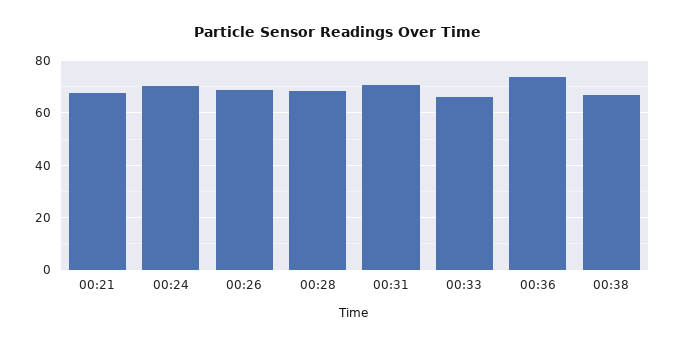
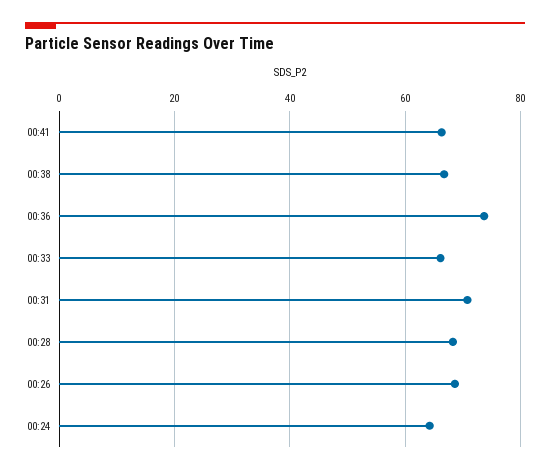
00:21: 67.5 -> none
00:24: 70 -> 64
00:41: none -> 66

